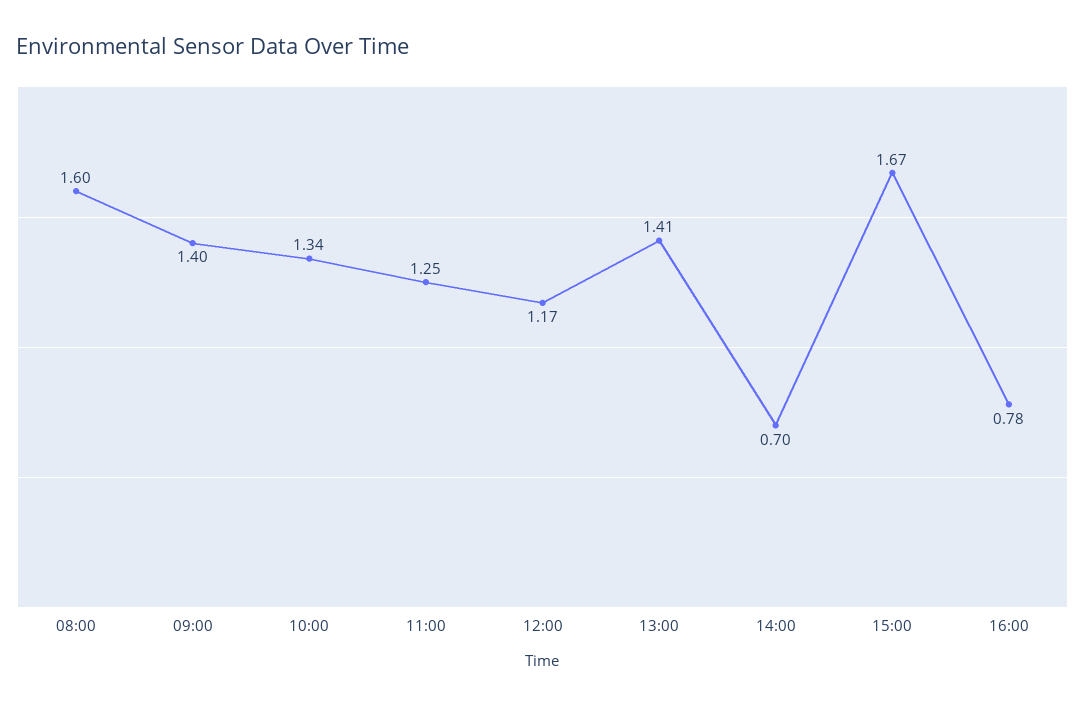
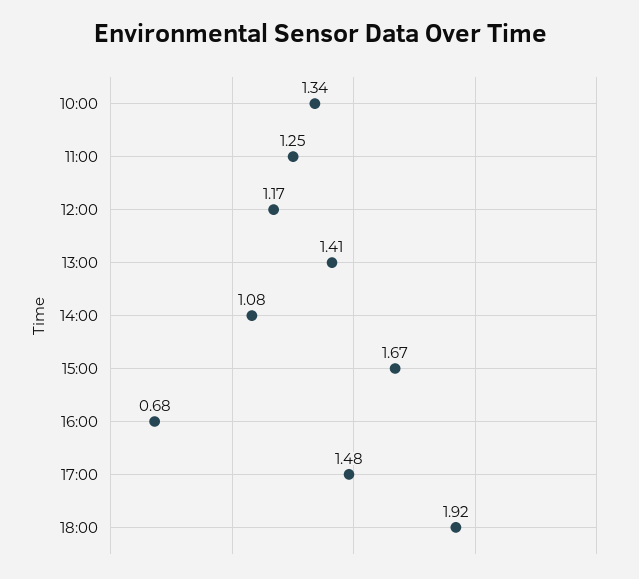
08:00: 1.6 -> none
09:00: 1.4 -> none
14:00: 0.7 -> 1.08
16:00: 0.78 -> 0.68
17:00: none -> 1.48
18:00: none -> 1.92

